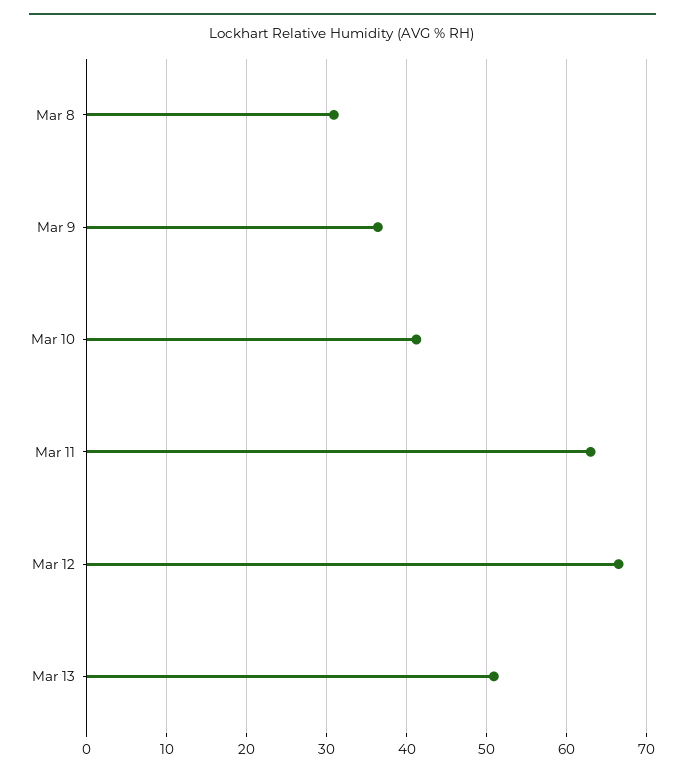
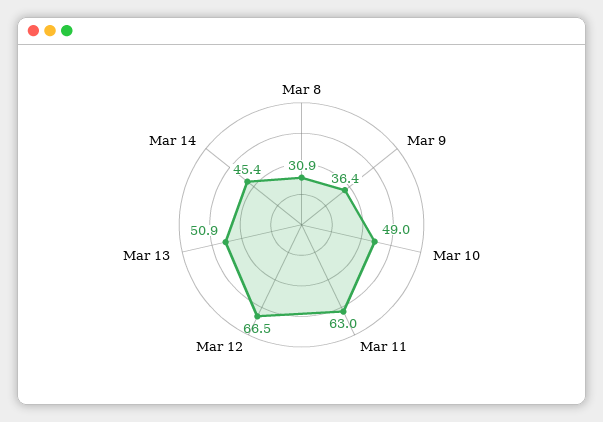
Mar 10: 41 -> 49
Mar 14: none -> 45.4

